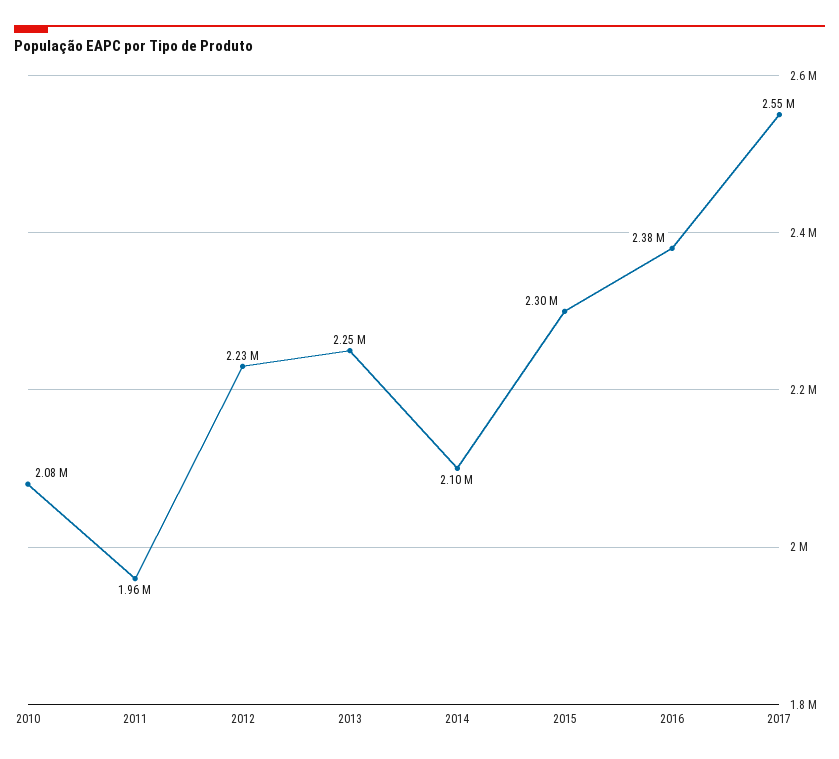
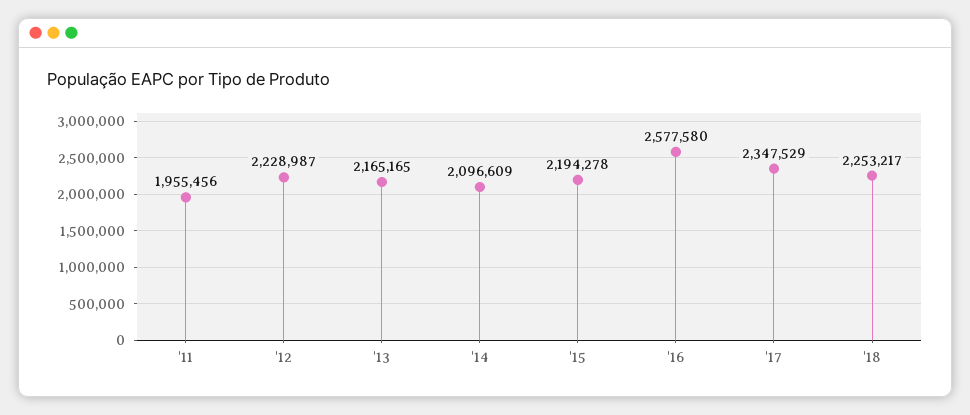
2010: 2080000 -> none
2013: 2250000 -> 2165165
2015: 2300000 -> 2194278
2016: 2380000 -> 2577580
2017: 2550000 -> 2347529
'18: none -> 2253217

